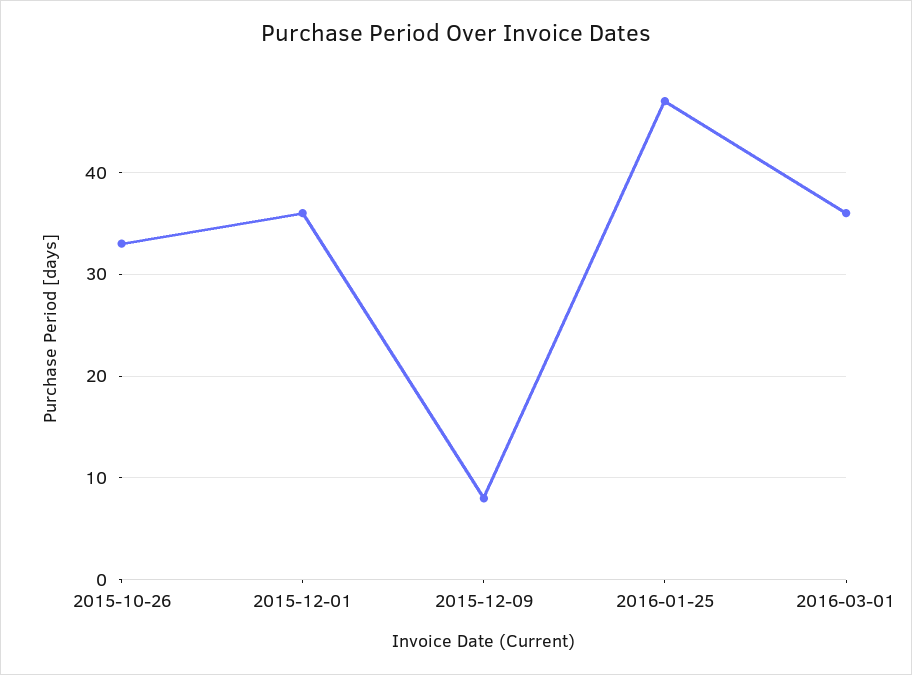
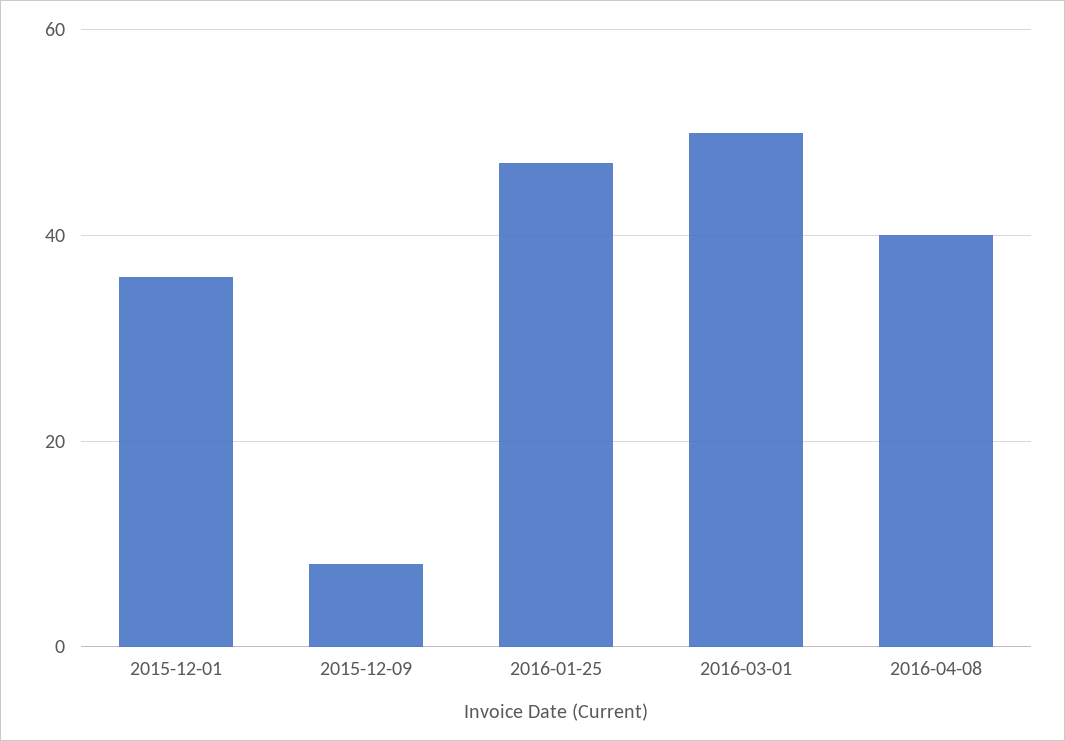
2015-10-26: 33 -> none
2016-03-01: 36 -> 50
2016-04-08: none -> 40

